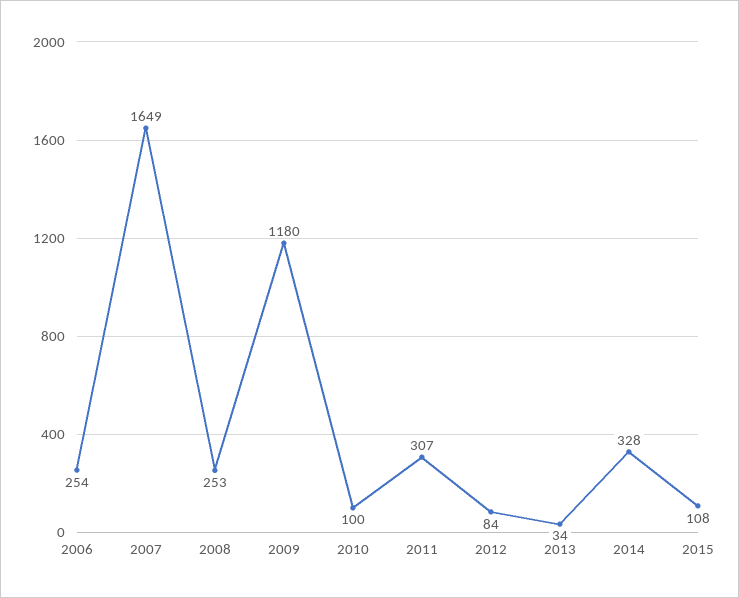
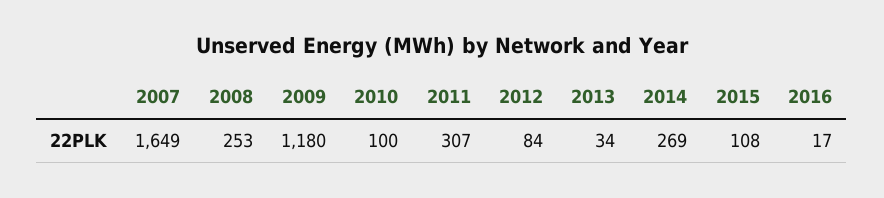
2006: 254 -> none
2014: 328 -> 269
2016: none -> 17

